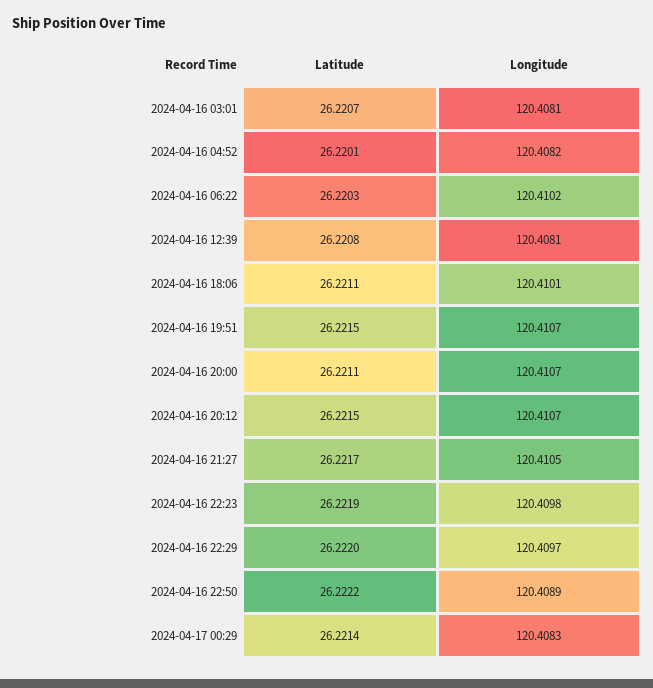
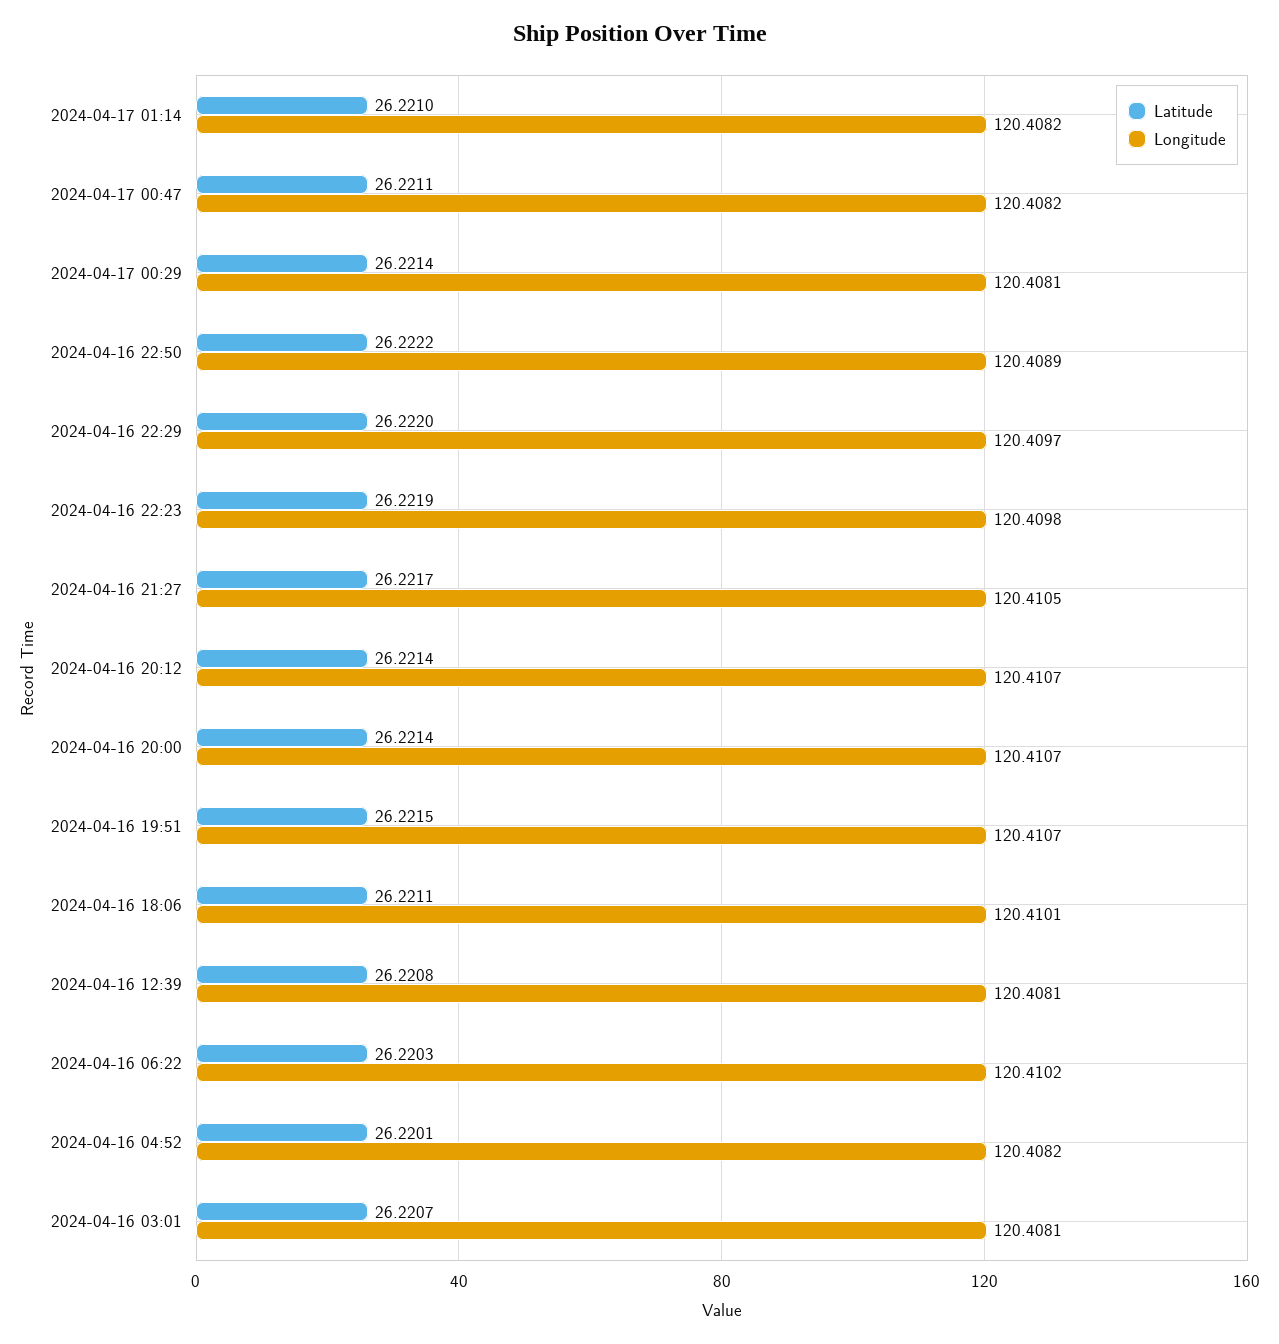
Latitude, 2024-04-16 20:00: 26.2211 -> 26.2214
Latitude, 2024-04-16 20:12: 26.2215 -> 26.2214
Longitude, 2024-04-17 00:29: 120.4083 -> 120.4081
Latitude, 2024-04-17 01:14: none -> 26.221
Longitude, 2024-04-17 01:14: none -> 120.4082
Latitude, 2024-04-17 00:47: none -> 26.2211
Longitude, 2024-04-17 00:47: none -> 120.4082

